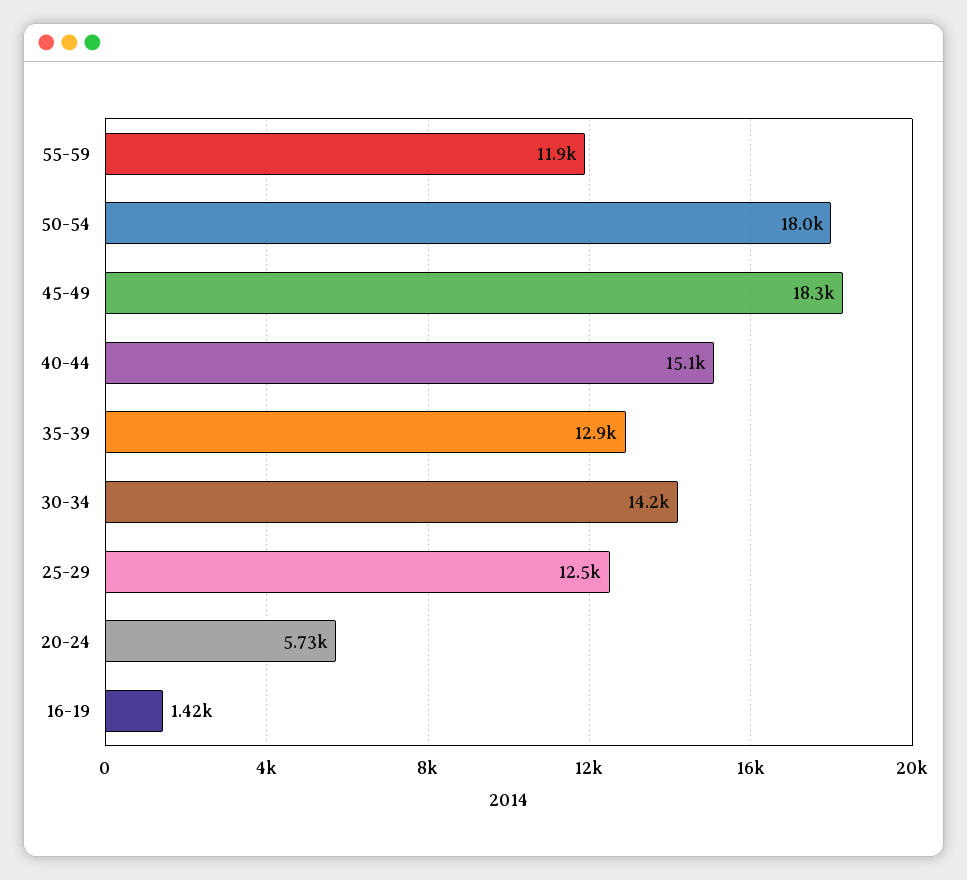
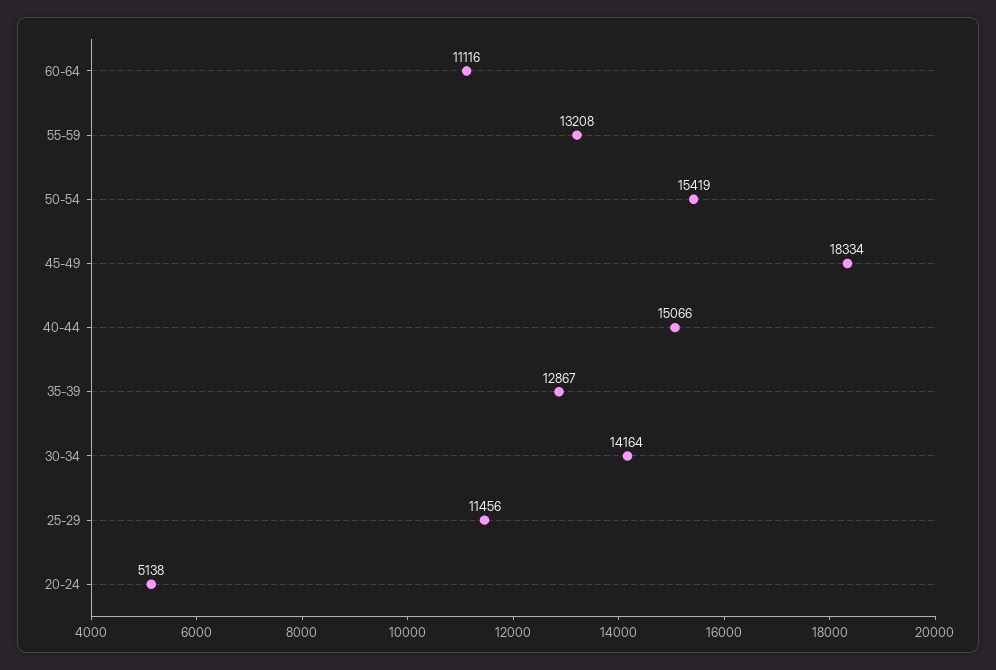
55-59: 11900 -> 13208
50-54: 18000 -> 15419
25-29: 12500 -> 11456
20-24: 5730 -> 5138
16-19: 1420 -> none
60-64: none -> 11116

